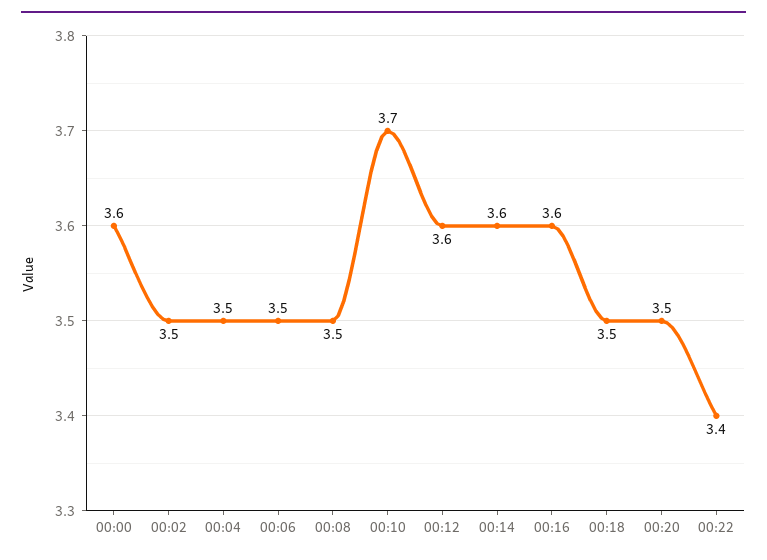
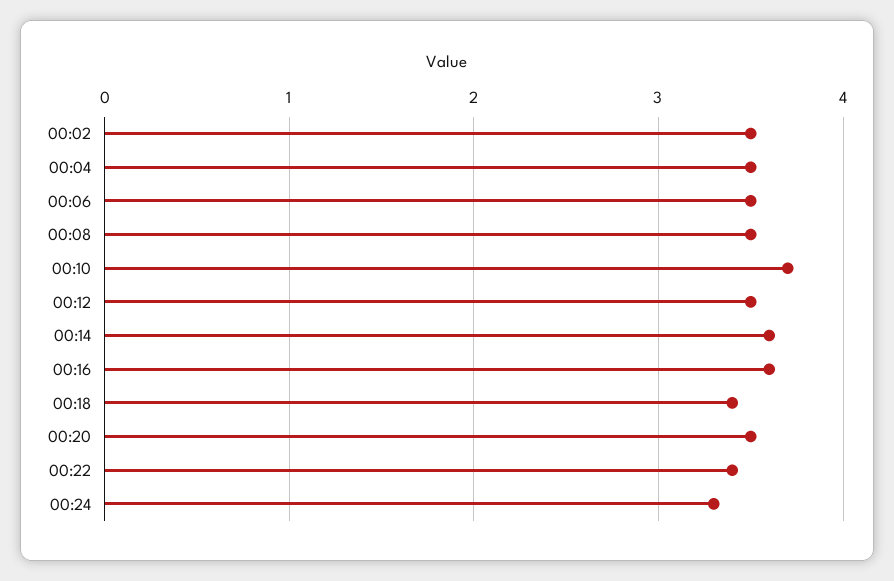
00:00: 3.6 -> none
00:12: 3.6 -> 3.5
00:18: 3.5 -> 3.4
00:24: none -> 3.3

